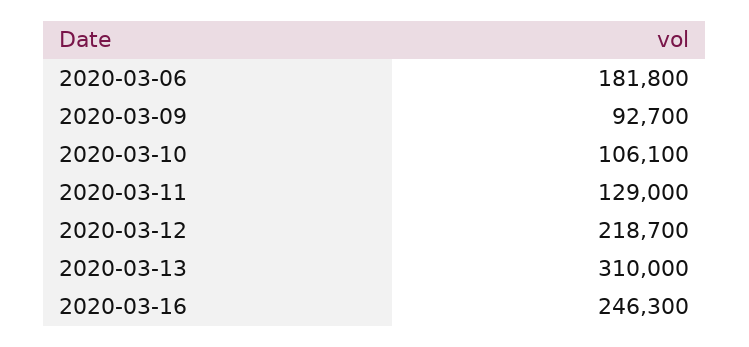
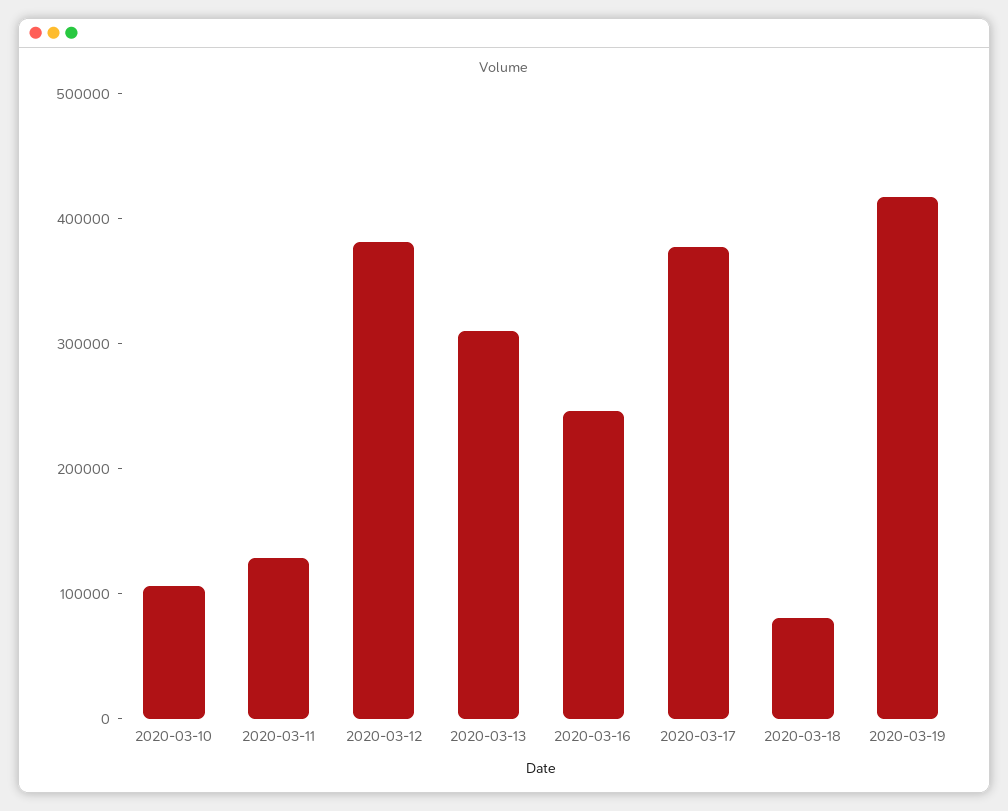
2020-03-06: 181800 -> none
2020-03-09: 92700 -> none
2020-03-12: 218700 -> 380000
2020-03-17: none -> 380000
2020-03-18: none -> 80000
2020-03-19: none -> 420000

